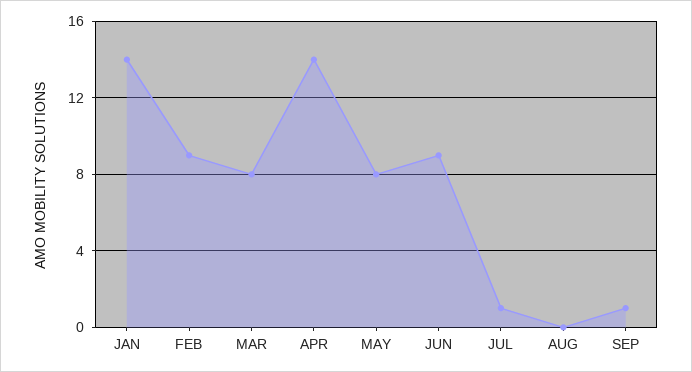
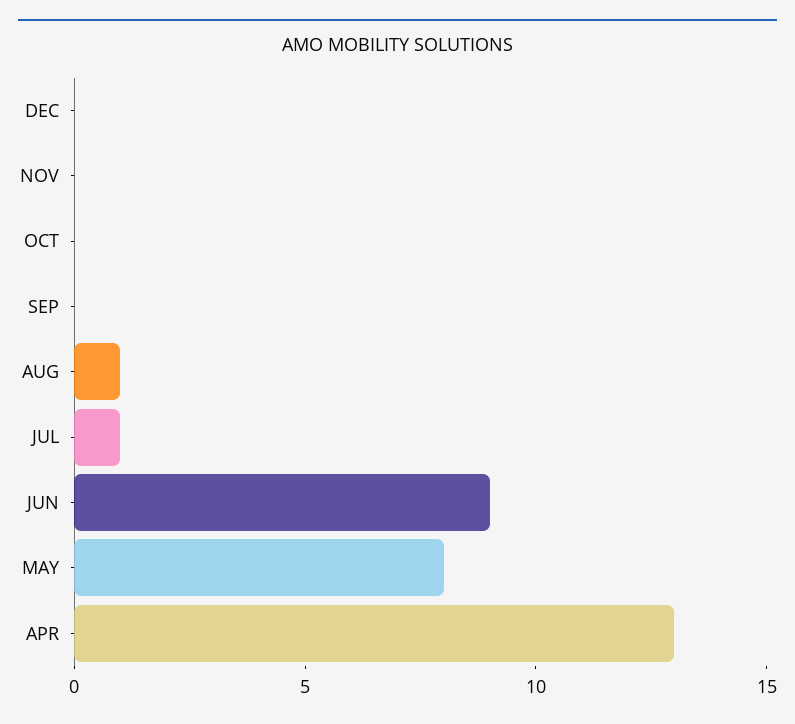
JAN: 14 -> none
FEB: 9 -> none
MAR: 8 -> none
APR: 14 -> 13
AUG: 0 -> 1
SEP: 1 -> 0
DEC: none -> 0
NOV: none -> 0
OCT: none -> 0

